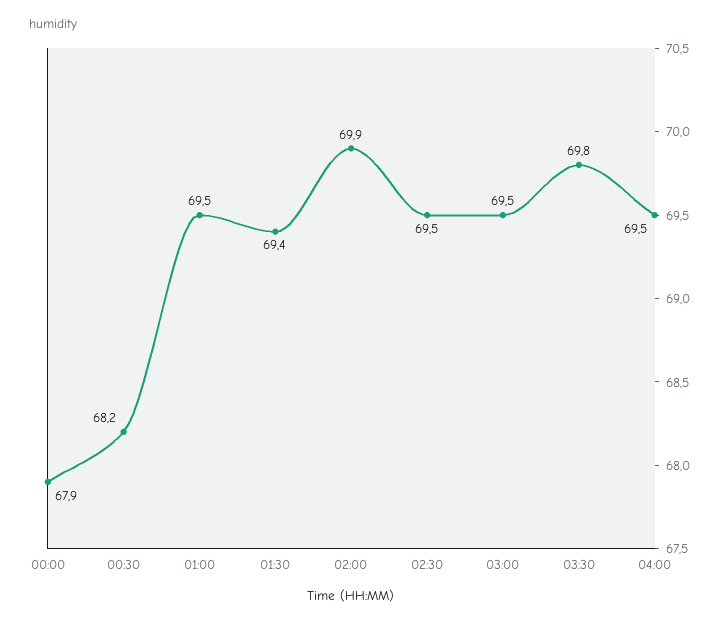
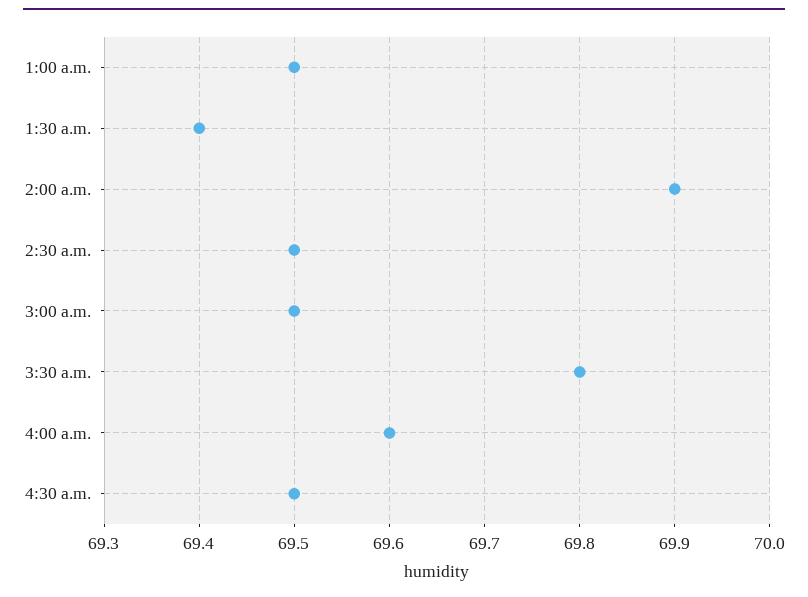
00:00: 67.9 -> none
00:30: 68.2 -> none
04:00: 69.5 -> 69.6
4:30 a.m.: none -> 69.5

